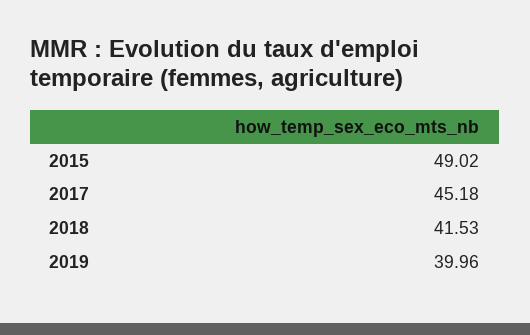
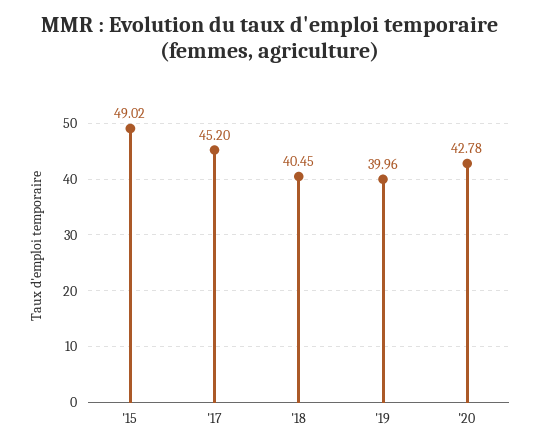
2017: 45.18 -> 45.2
2018: 41.53 -> 40.45
'20: none -> 42.78

